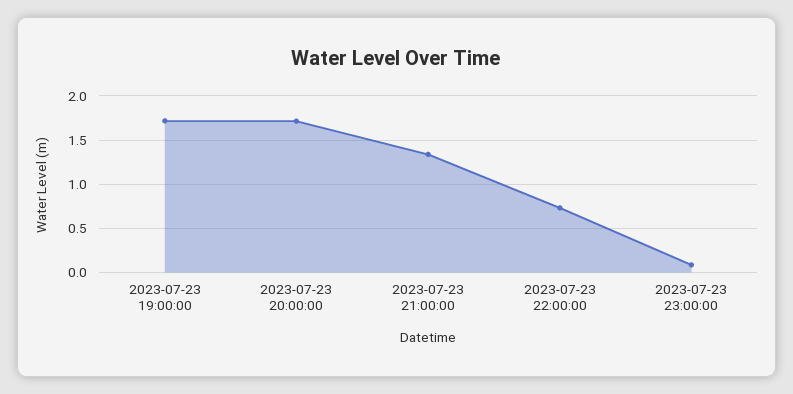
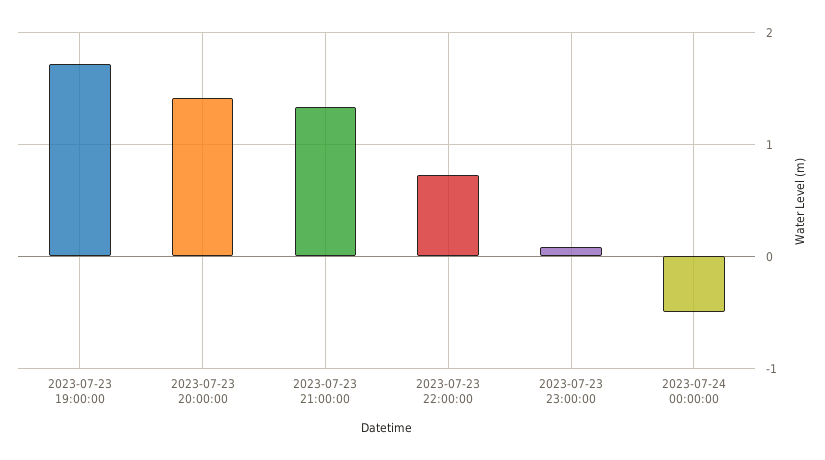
2023-07-23 20:00:00: 1.7 -> 1.4
2023-07-24 00:00:00: none -> -0.5

